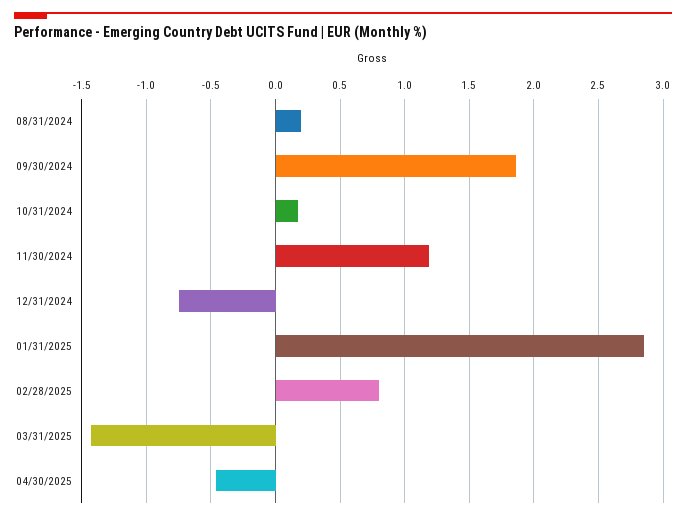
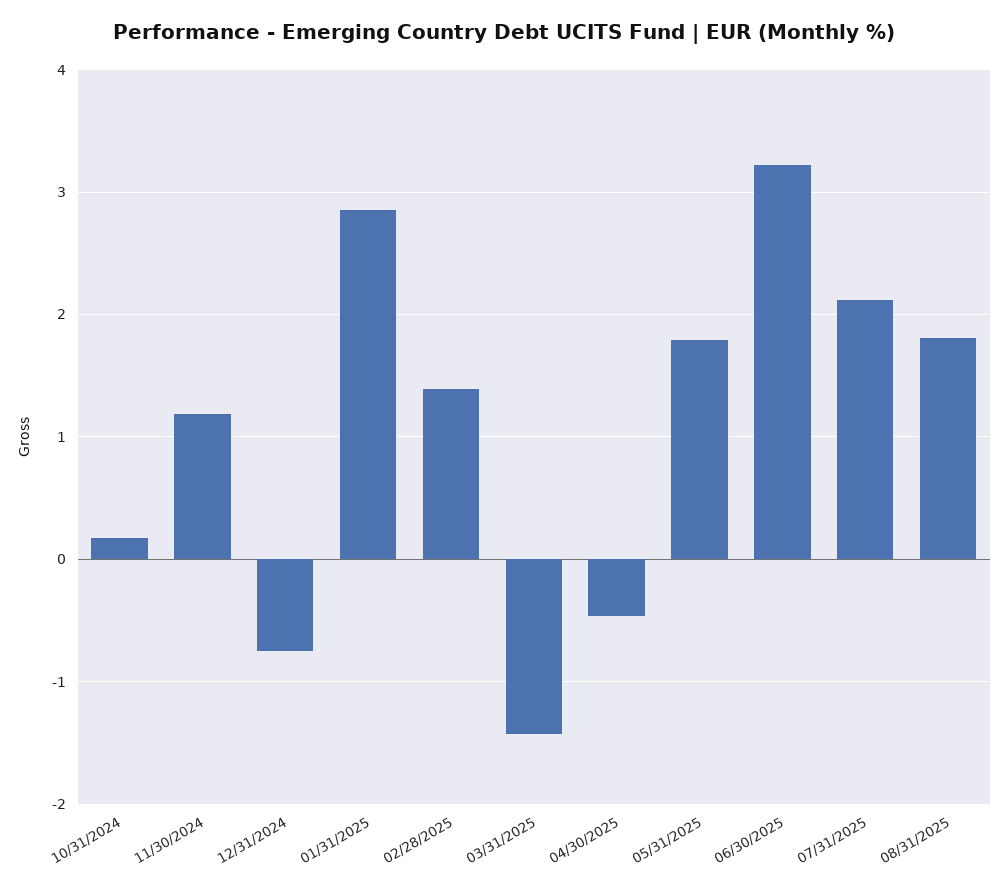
08/31/2024: 0.2 -> none
09/30/2024: 1.85 -> none
02/28/2025: 0.8 -> 1.4
05/31/2025: none -> 1.8
06/30/2025: none -> 3.2
07/31/2025: none -> 2.1
08/31/2025: none -> 1.8

